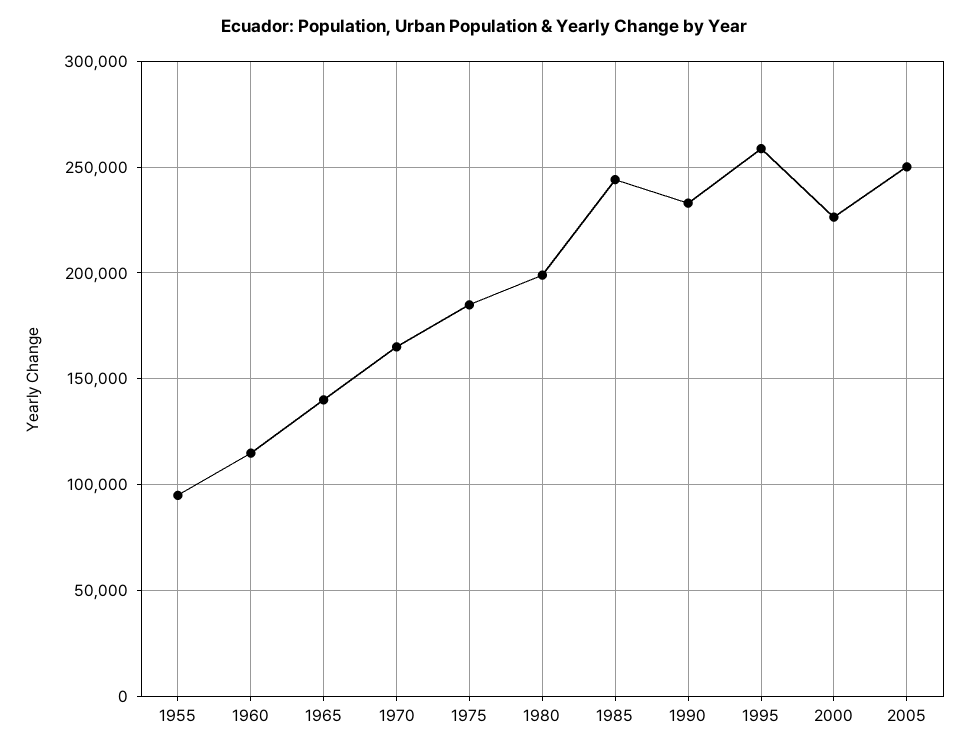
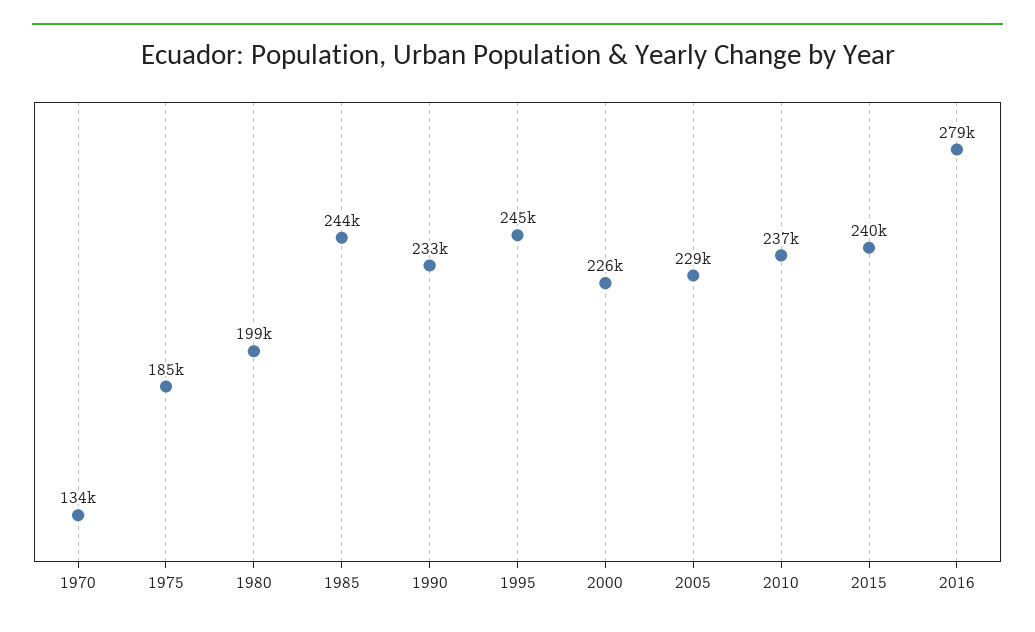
1955: 95000 -> none
1960: 115000 -> none
1965: 140000 -> none
1970: 165000 -> 134000
1995: 260000 -> 245000
2005: 250000 -> 229000
2010: none -> 237000
2015: none -> 240000
2016: none -> 279000

